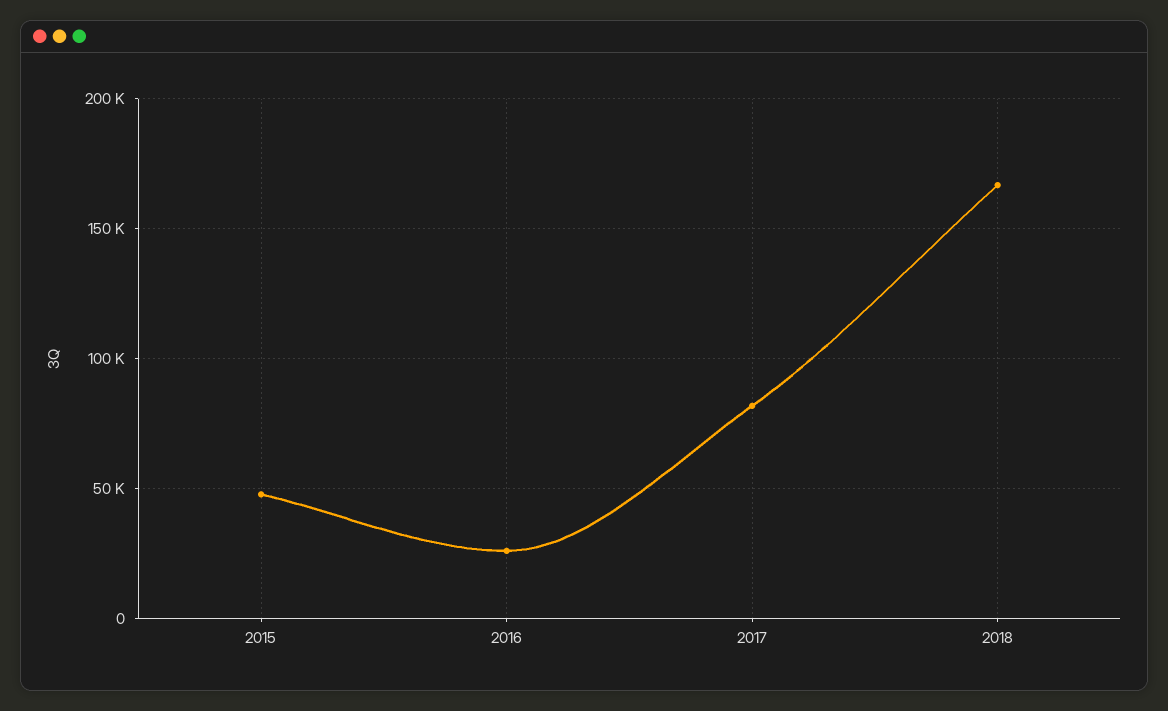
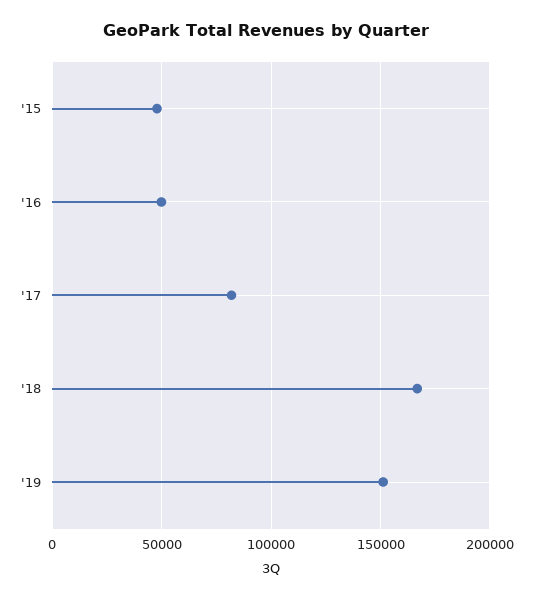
2016: 25000 -> 50000
'19: none -> 150000

